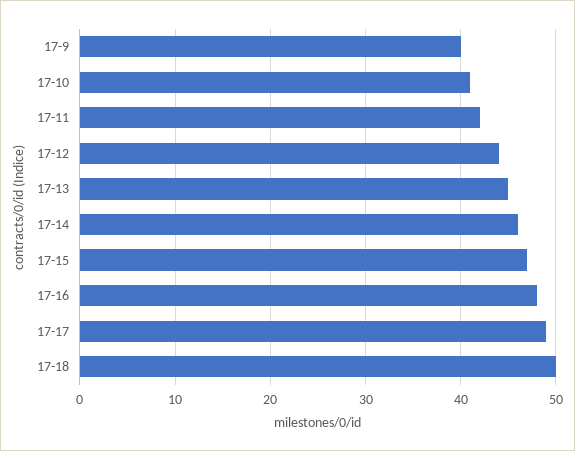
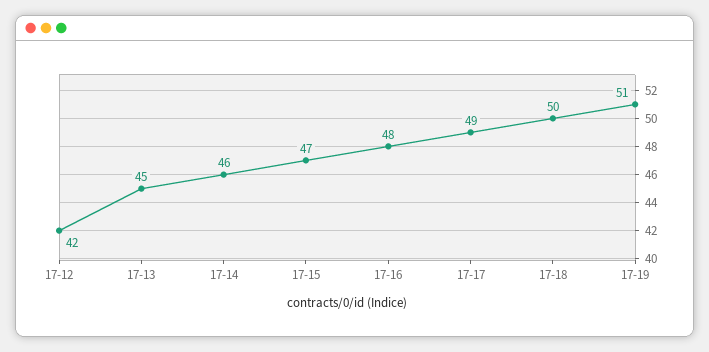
17-9: 40 -> none
17-10: 41 -> none
17-11: 42 -> none
17-12: 44 -> 42
17-19: none -> 51

